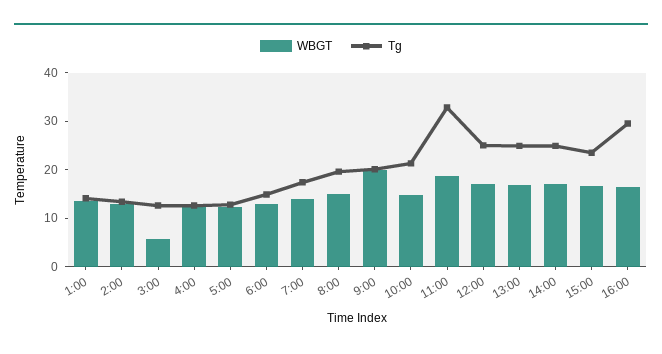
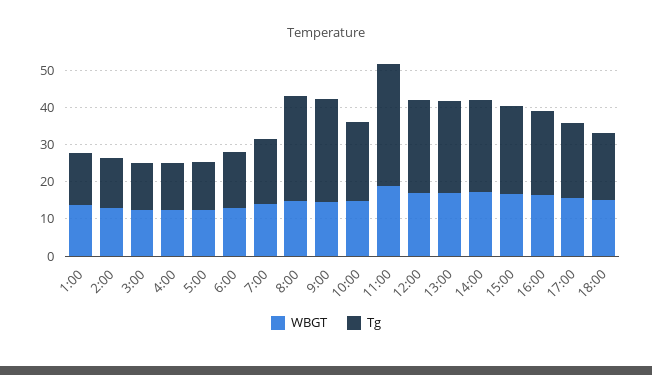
WBGT, 3:00: 6 -> 12.5
Tg, 8:00: 20 -> 27.5
WBGT, 9:00: 20 -> 15
Tg, 9:00: 20 -> 27.5
Tg, 16:00: 30 -> 22.5
WBGT, 17:00: none -> 15
Tg, 17:00: none -> 20
WBGT, 18:00: none -> 15
Tg, 18:00: none -> 17.5

